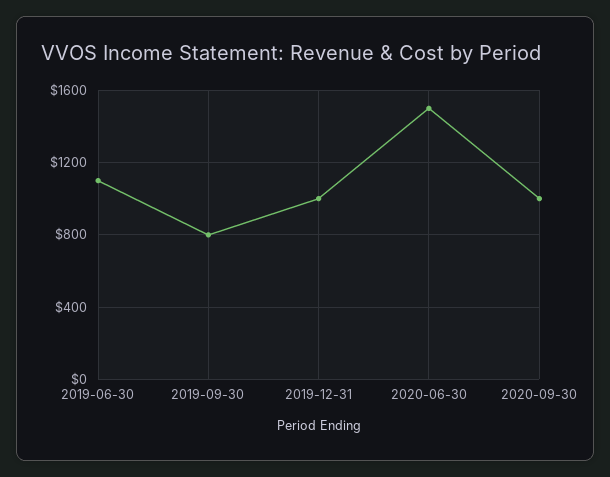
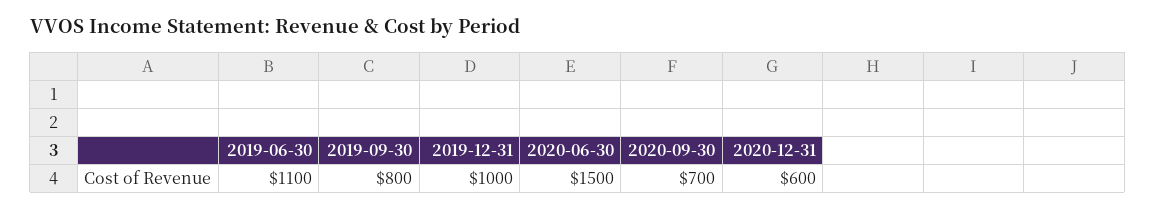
2020-09-30: 1000 -> 700
2020-12-31: none -> 600

